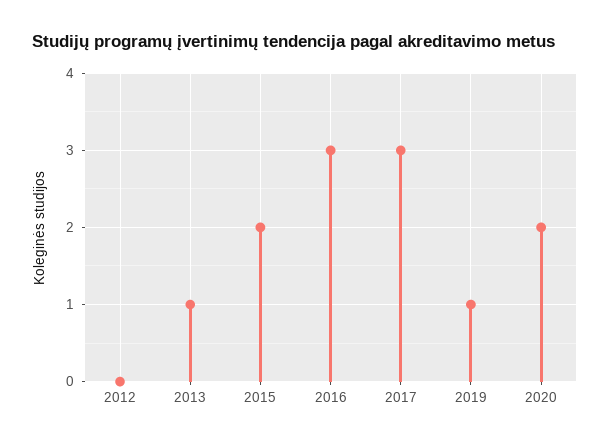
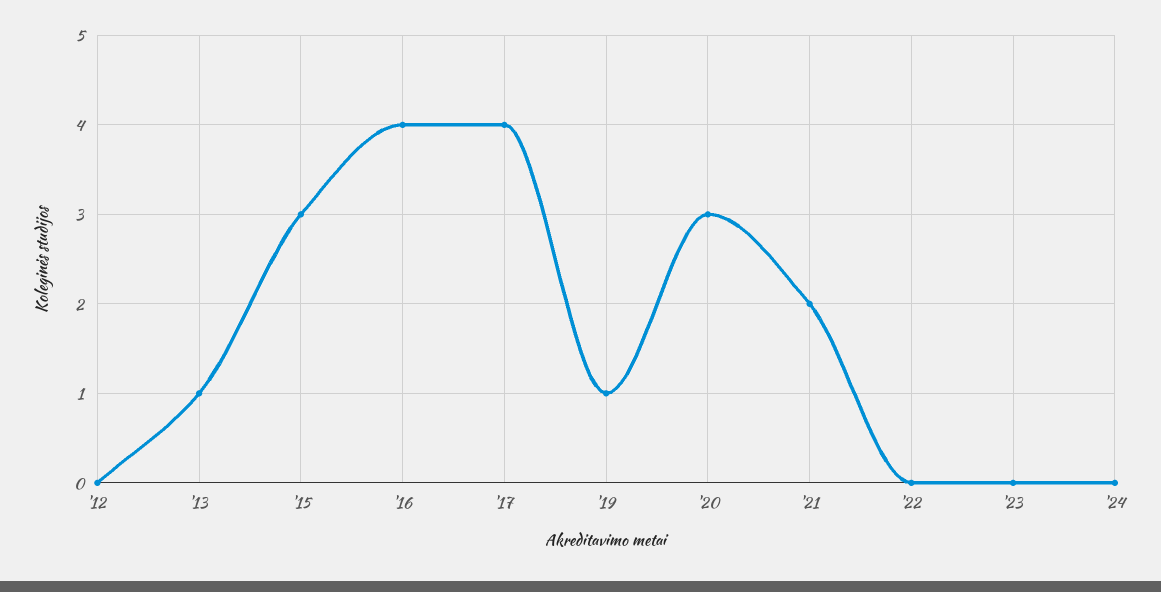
2015: 2 -> 3
2016: 3 -> 4
2017: 3 -> 4
2020: 2 -> 3
'21: none -> 2
'22: none -> 0
'23: none -> 0
'24: none -> 0

